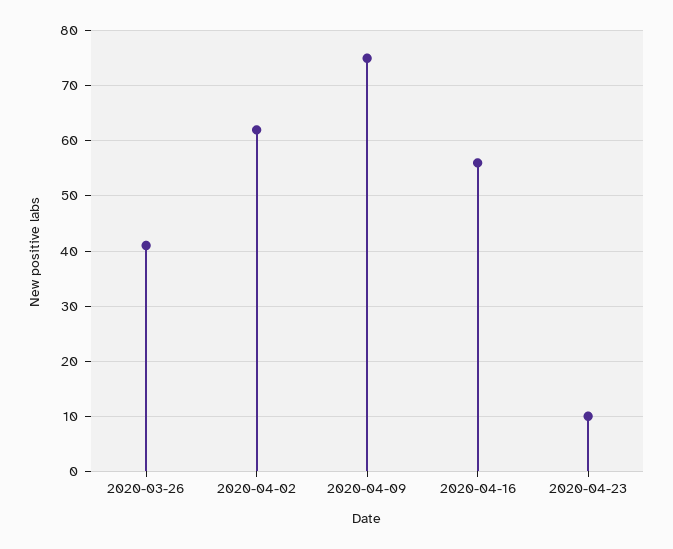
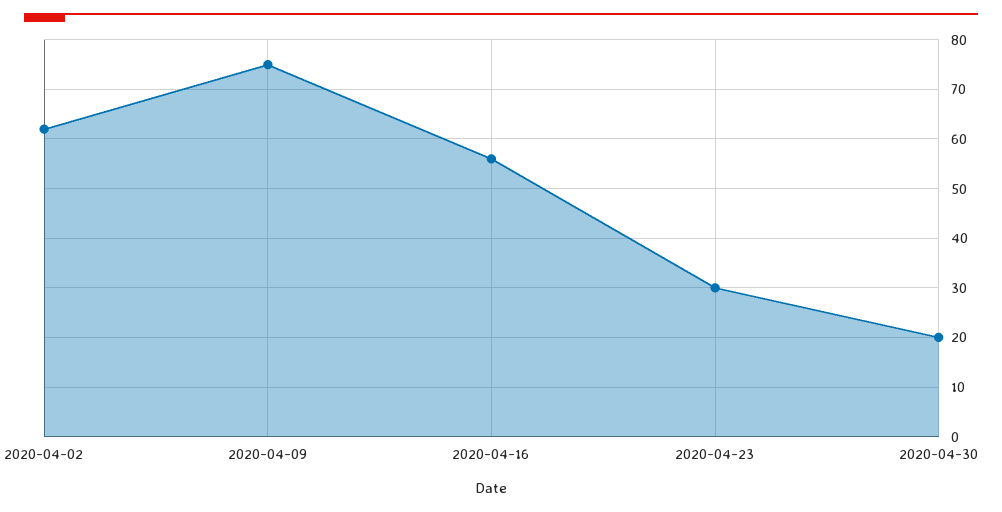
2020-03-26: 40 -> none
2020-04-23: 10 -> 30
2020-04-30: none -> 20

